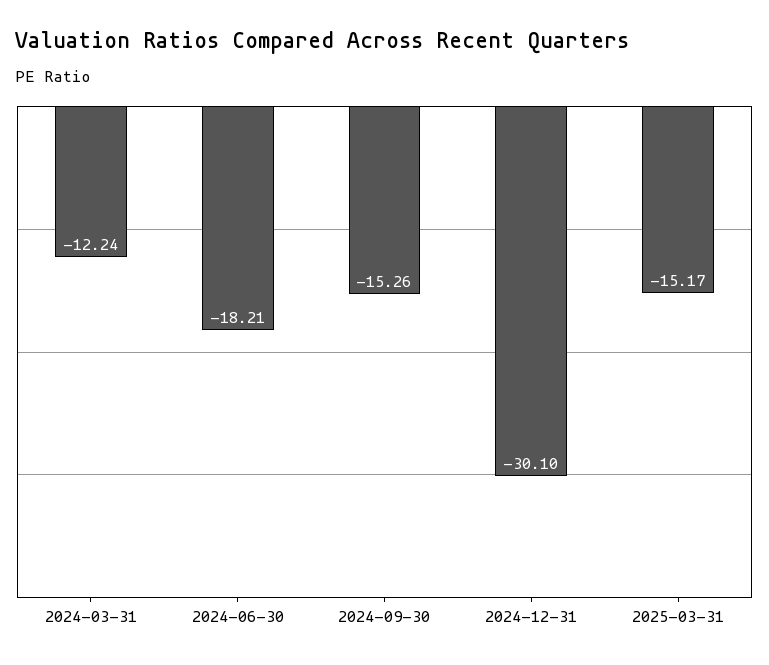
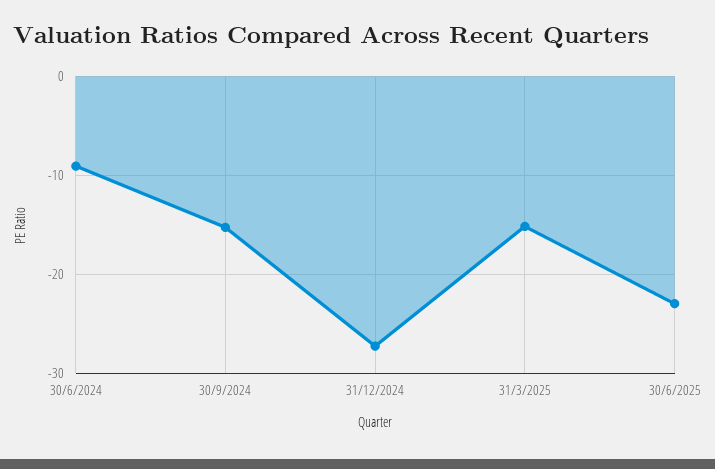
2024-03-31: -12.24 -> none
2024-06-30: -18.21 -> -9
2024-12-31: -30.1 -> -27
30/6/2025: none -> -23

